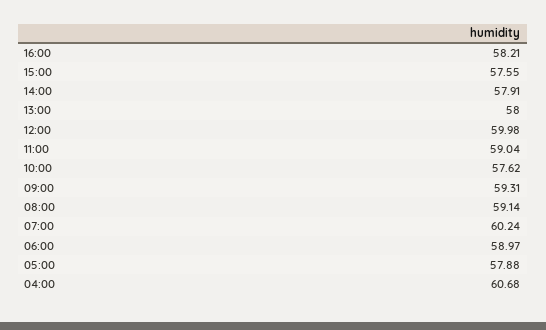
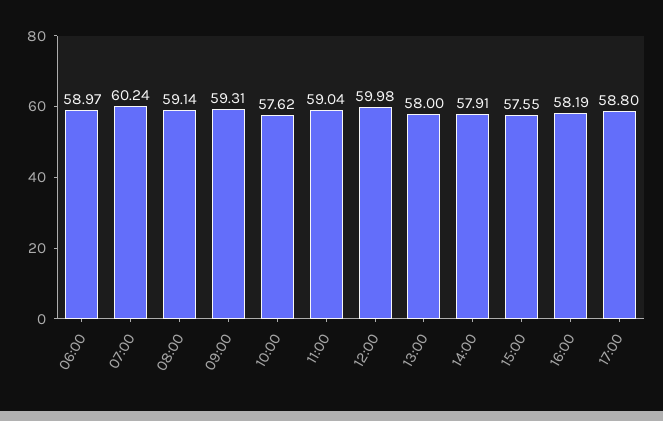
16:00: 58.21 -> 58.19
05:00: 57.88 -> none
04:00: 60.68 -> none
17:00: none -> 58.8

